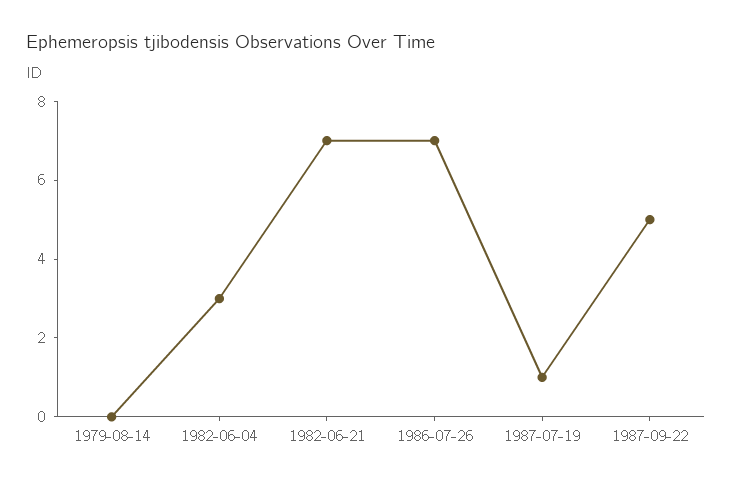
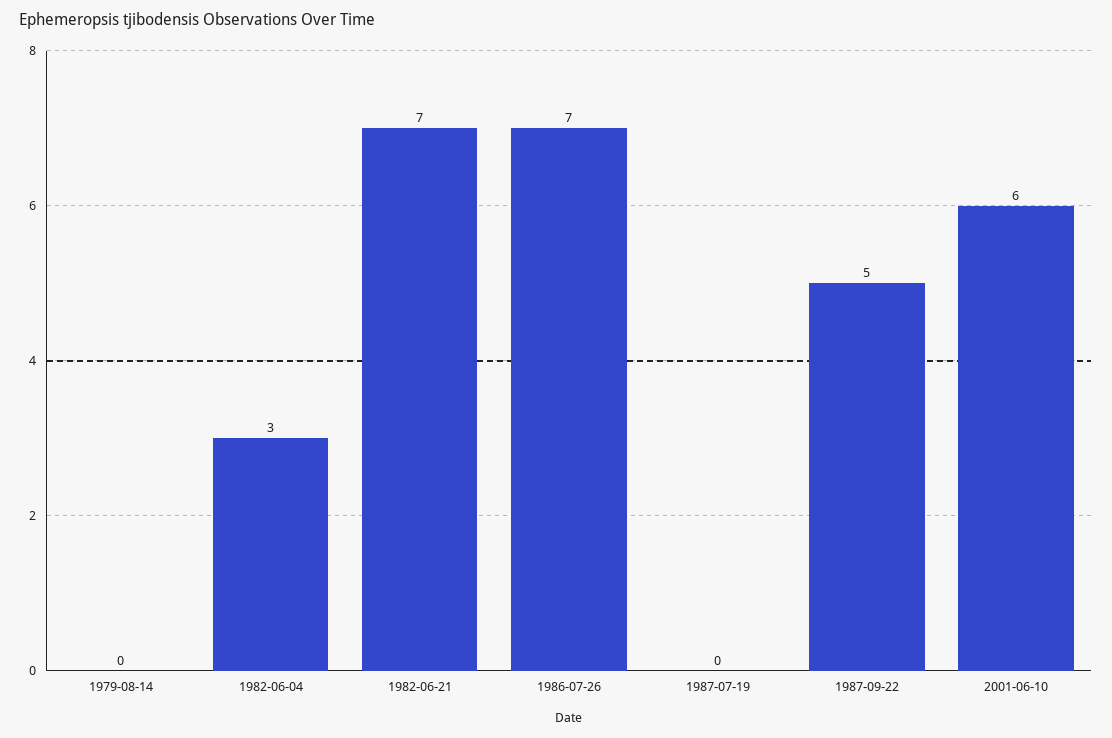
1987-07-19: 1 -> 0
2001-06-10: none -> 6

